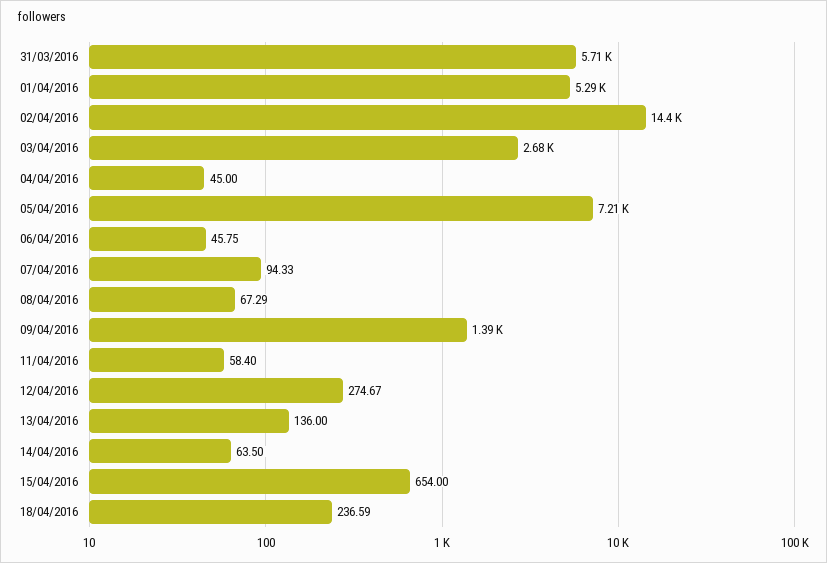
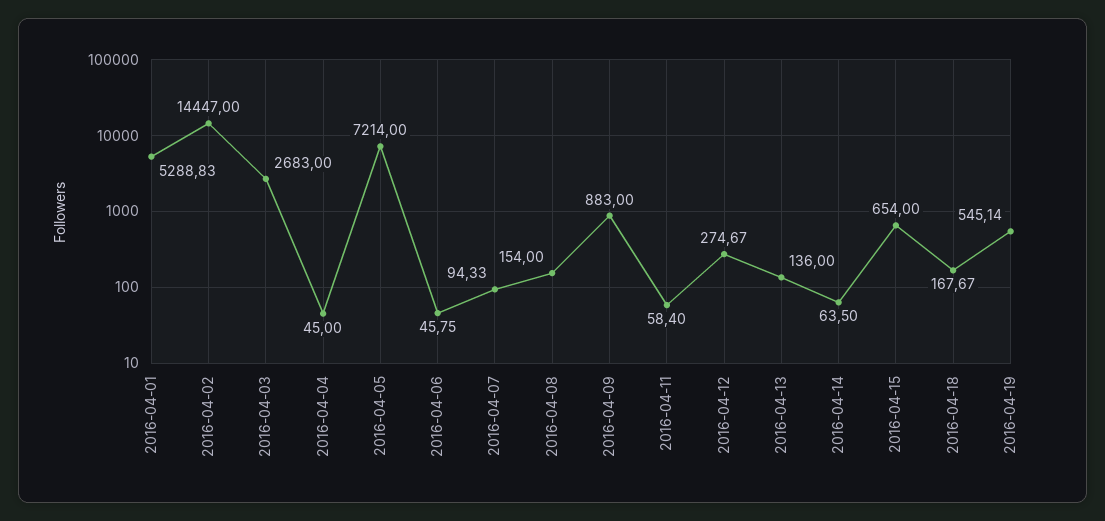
31/03/2016: 5710 -> none
08/04/2016: 67.29 -> 154
09/04/2016: 1390 -> 883
18/04/2016: 236.59 -> 167.67
2016-04-19: none -> 545.14

